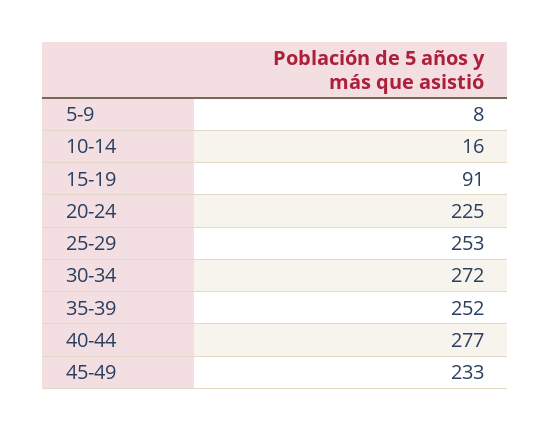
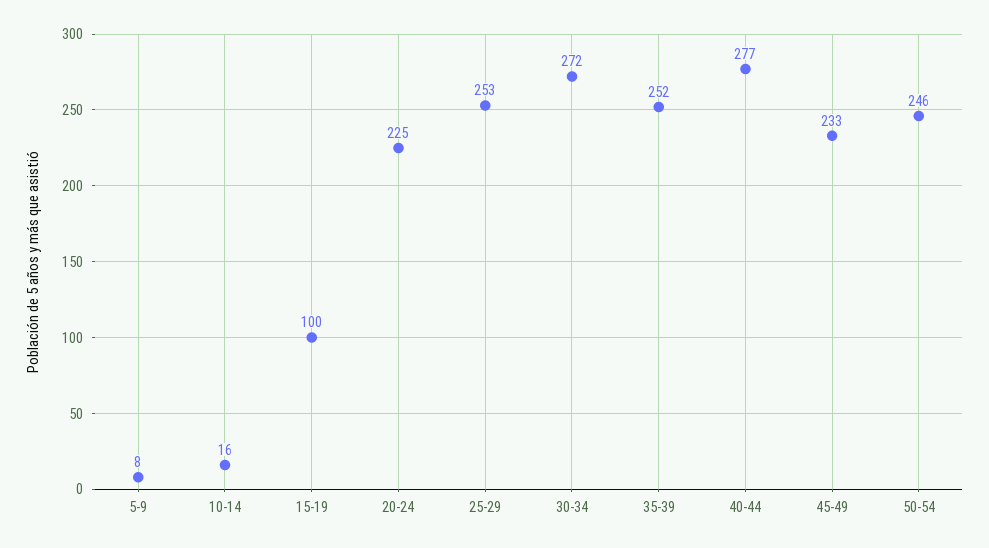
15-19: 91 -> 100
50-54: none -> 246

